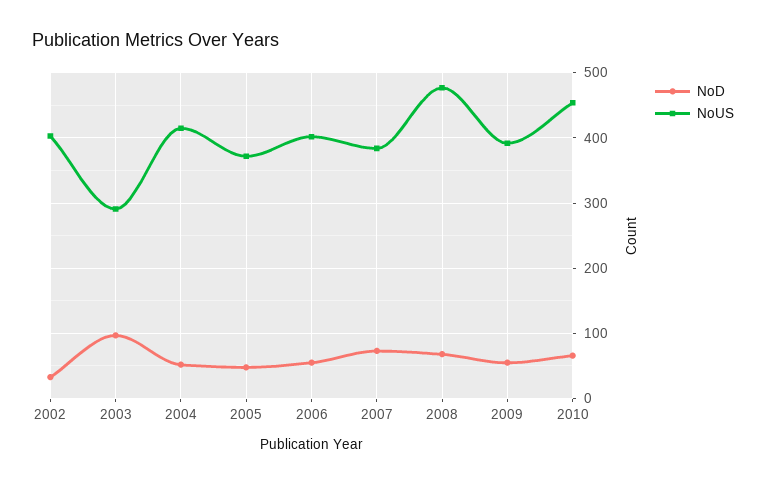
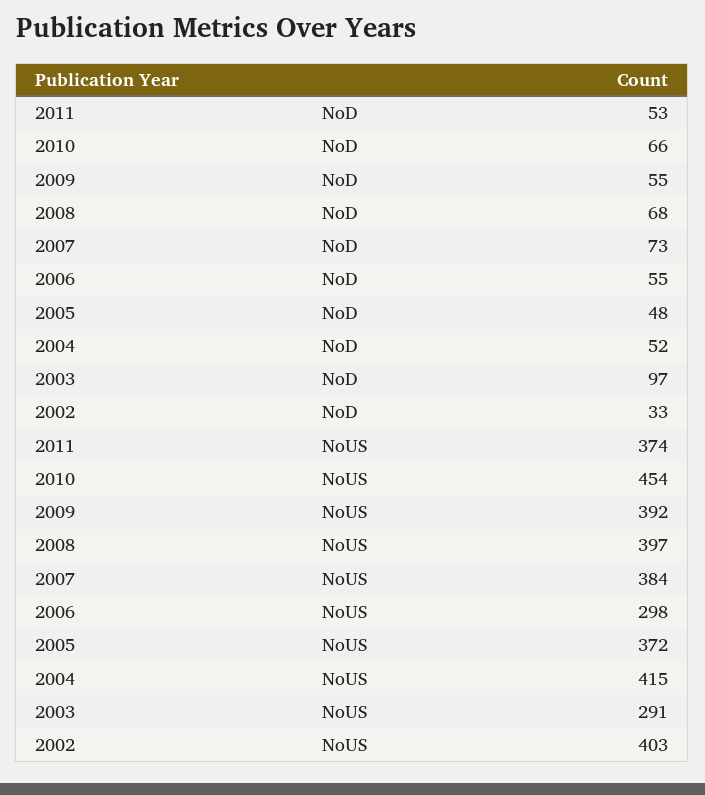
NoUS, 2006: 400 -> 298
NoUS, 2008: 480 -> 397
NoD, 2011: none -> 53
NoUS, 2011: none -> 374

